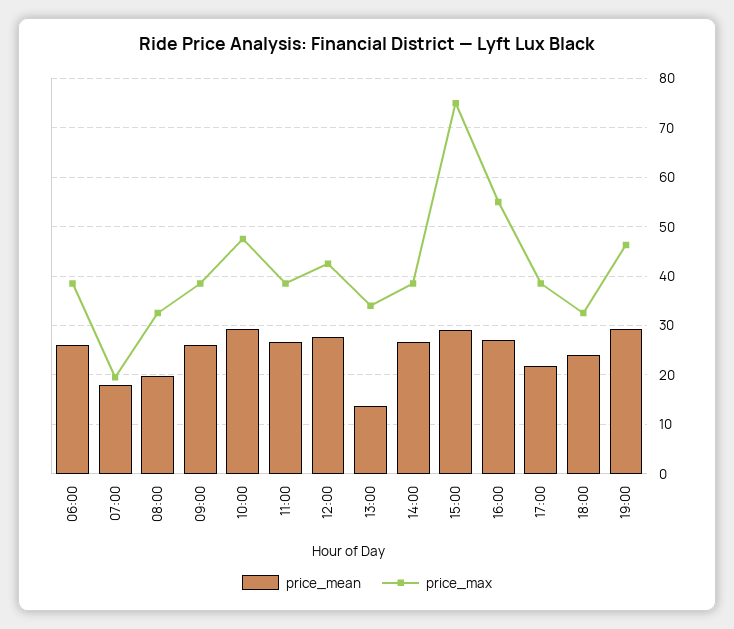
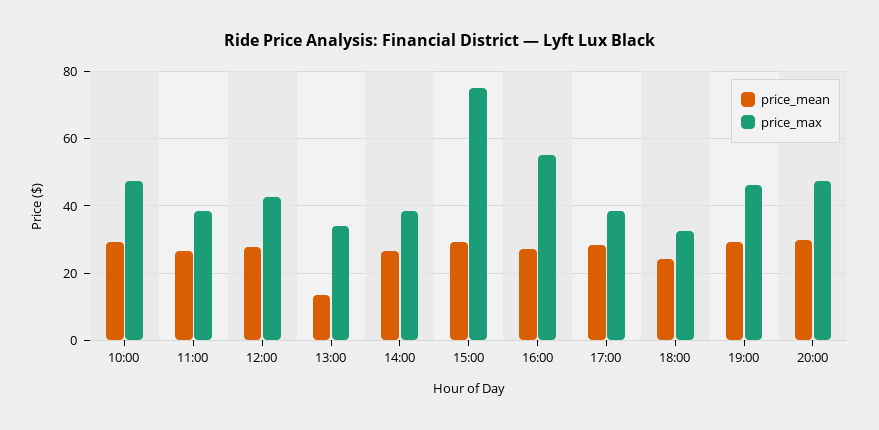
price_mean, 06:00: 26 -> none
price_max, 06:00: 38 -> none
price_mean, 07:00: 18 -> none
price_max, 07:00: 20 -> none
price_mean, 08:00: 20 -> none
price_max, 08:00: 32 -> none
price_mean, 09:00: 26 -> none
price_max, 09:00: 38 -> none
price_mean, 17:00: 22 -> 28
price_mean, 20:00: none -> 30
price_max, 20:00: none -> 48

